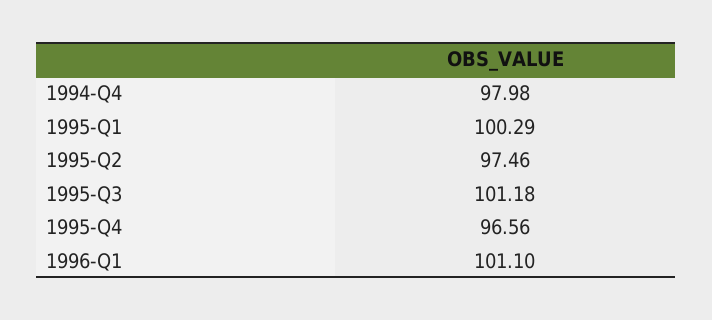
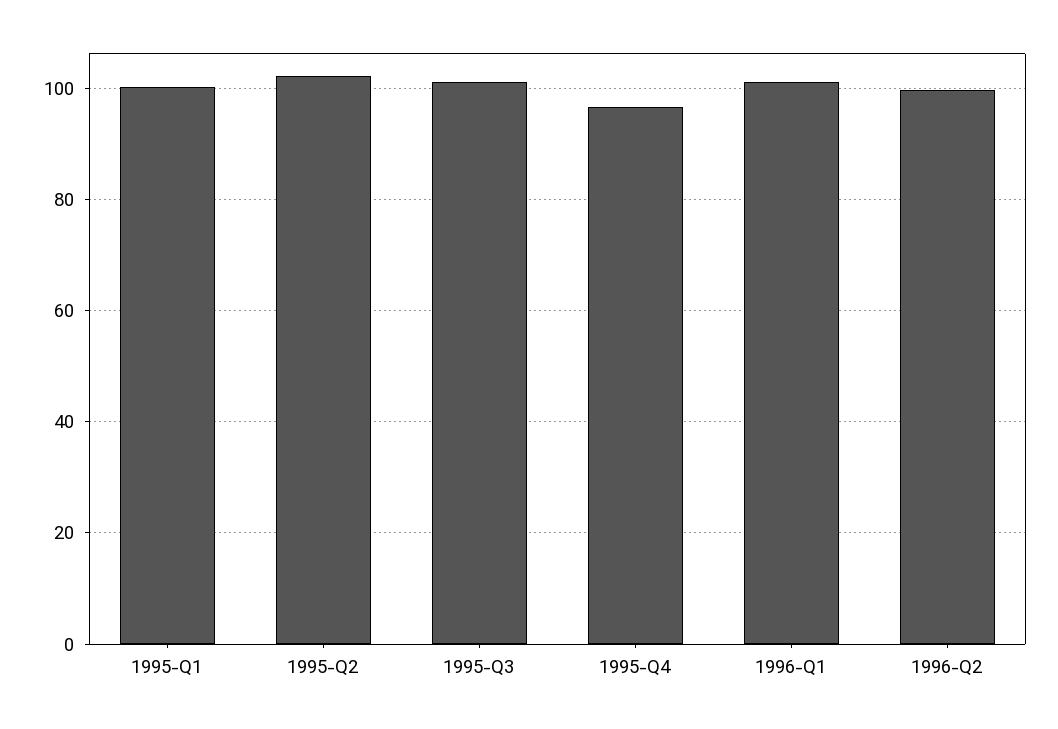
1994-Q4: 97.98 -> none
1995-Q2: 97.46 -> 102
1996-Q2: none -> 100

